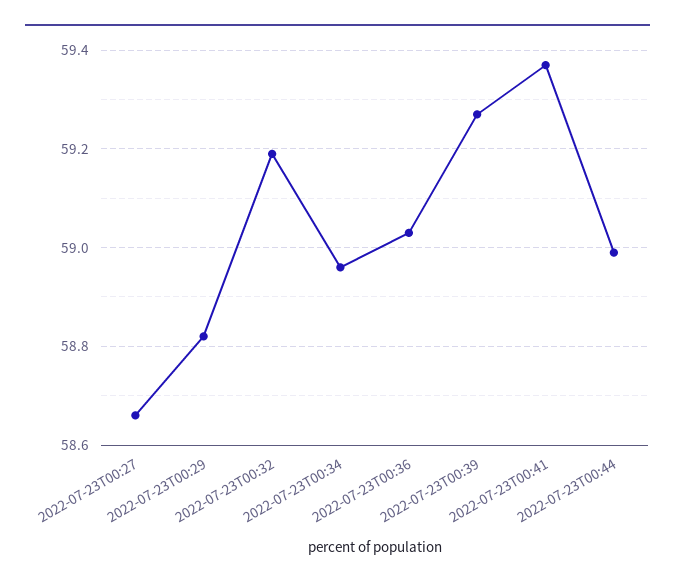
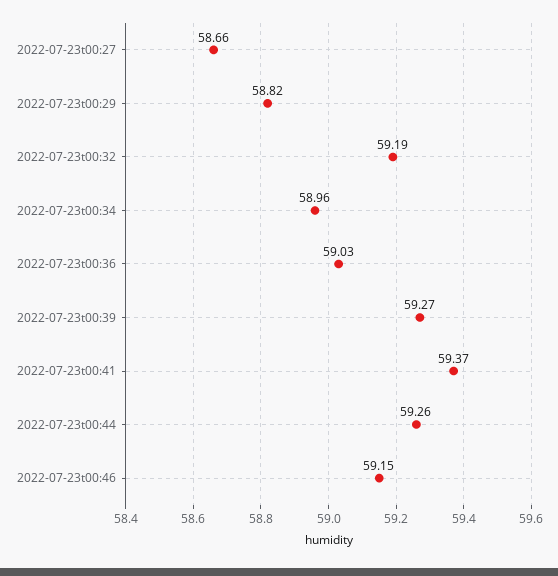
2022-07-23T00:44: 59 -> 59.26
2022-07-23t00:46: none -> 59.15

